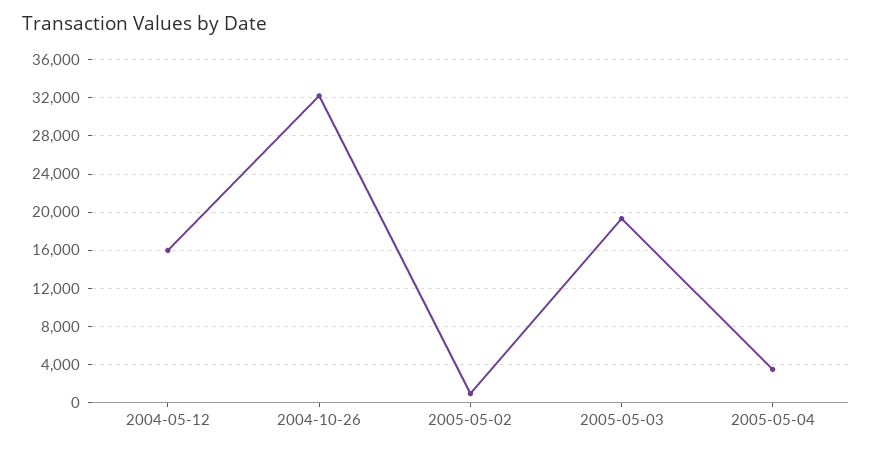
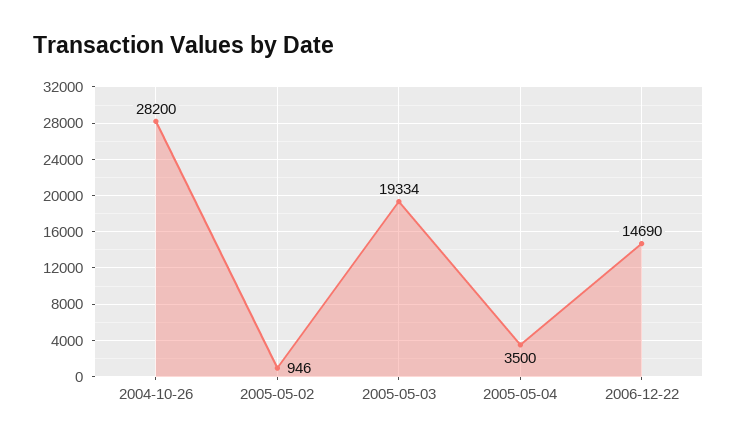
2004-05-12: 16000 -> none
2004-10-26: 32000 -> 28200
2006-12-22: none -> 14690

